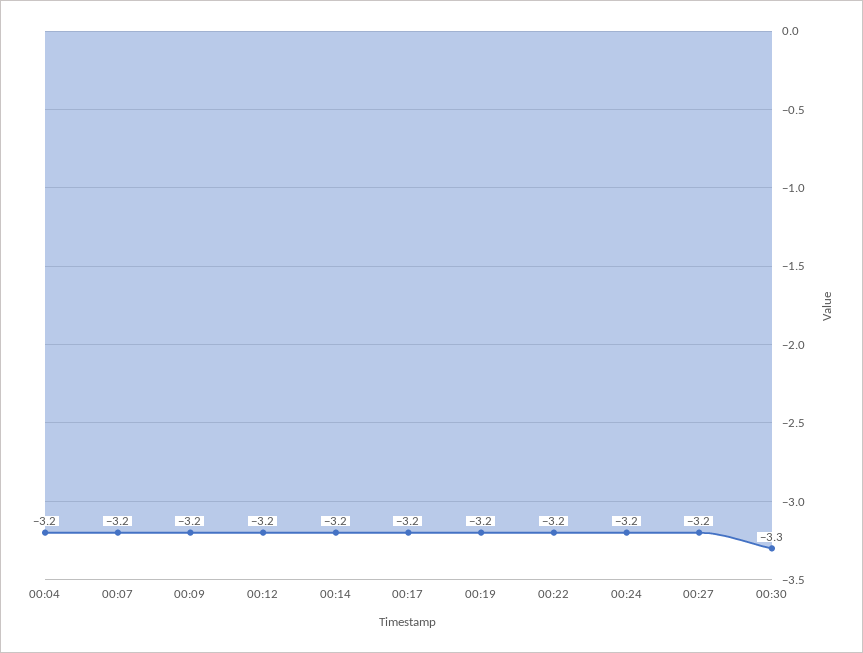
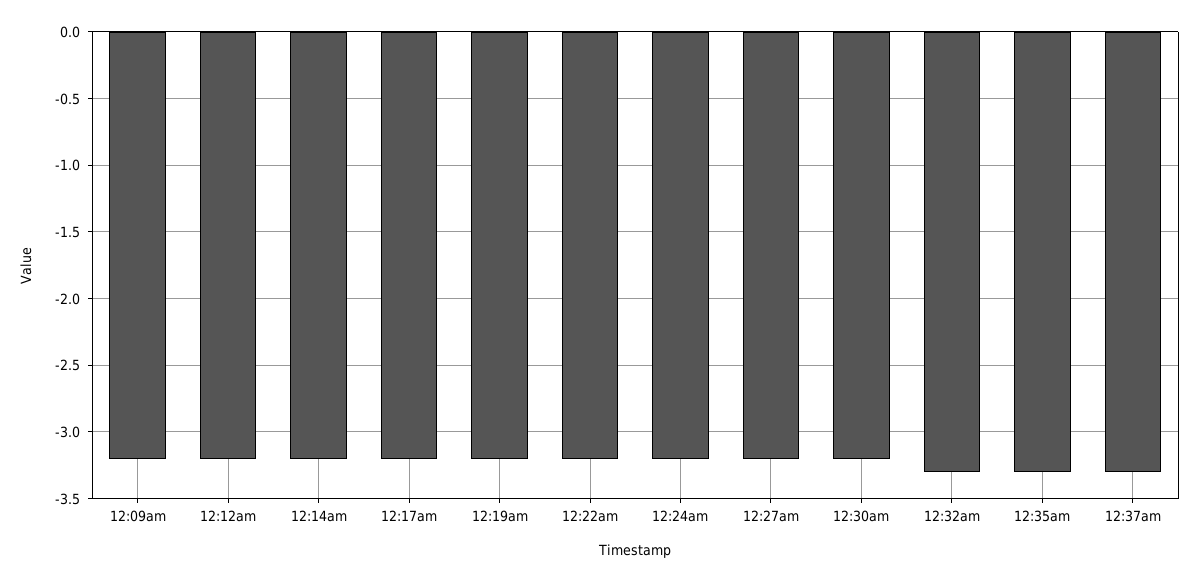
00:04: -3.2 -> none
00:07: -3.2 -> none
00:30: -3.3 -> -3.2
12:32am: none -> -3.3
12:35am: none -> -3.3
12:37am: none -> -3.3

